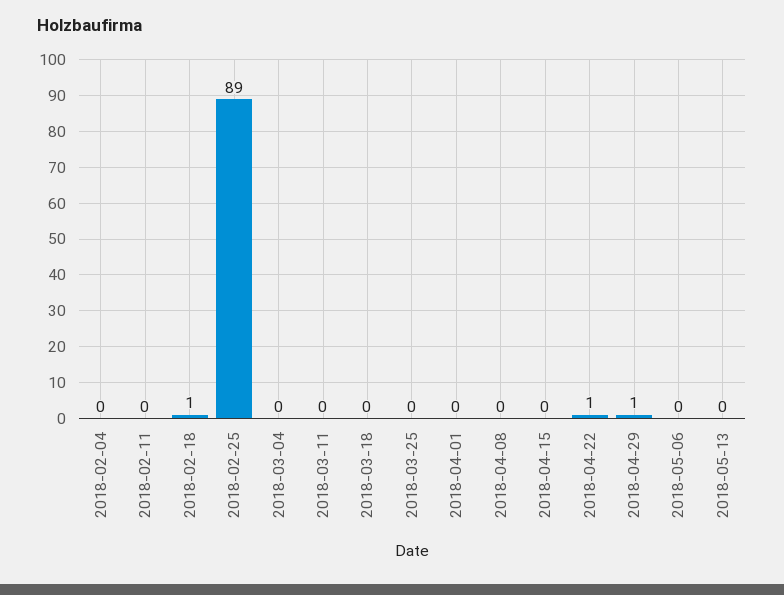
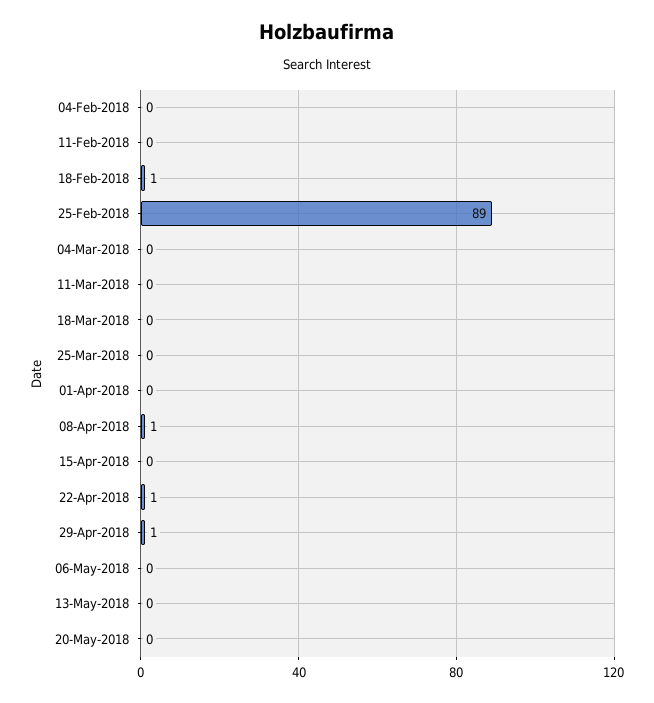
2018-04-08: 0 -> 1
20-May-2018: none -> 0

